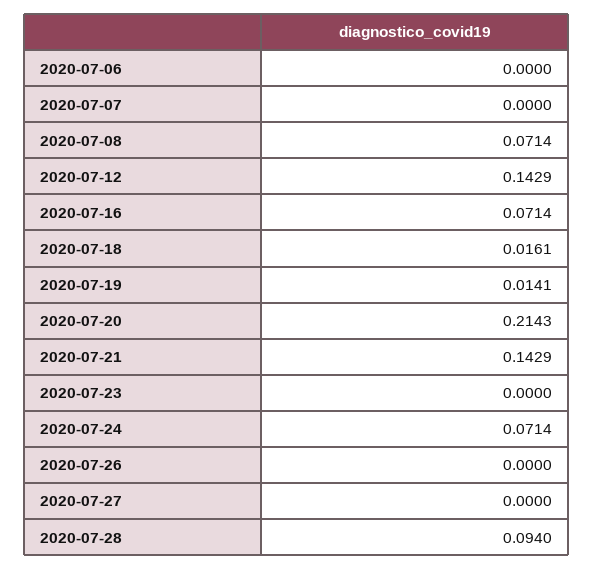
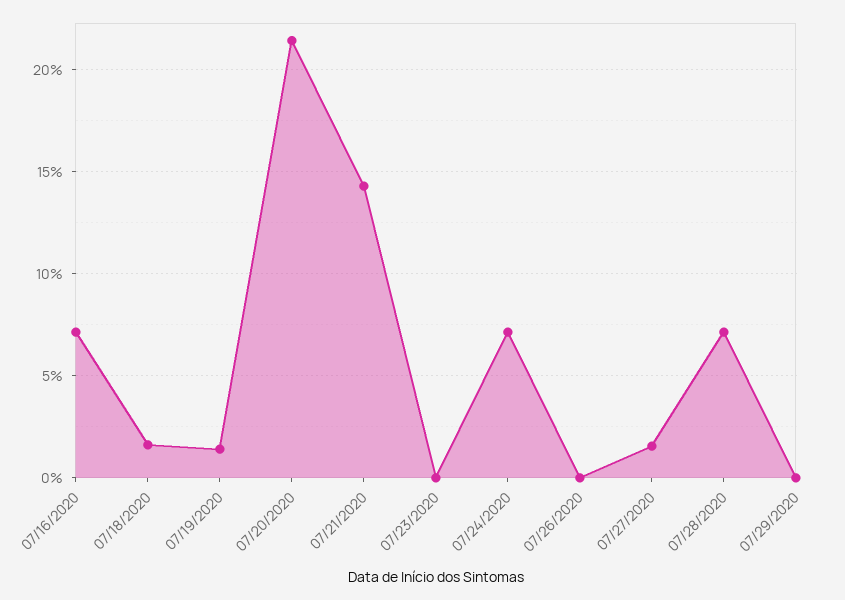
2020-07-06: 0 -> none
2020-07-07: 0 -> none
2020-07-08: 0.0714 -> none
2020-07-12: 0.1429 -> none
2020-07-27: 0 -> 0.015
2020-07-28: 0.094 -> 0.07
07/29/2020: none -> 0

